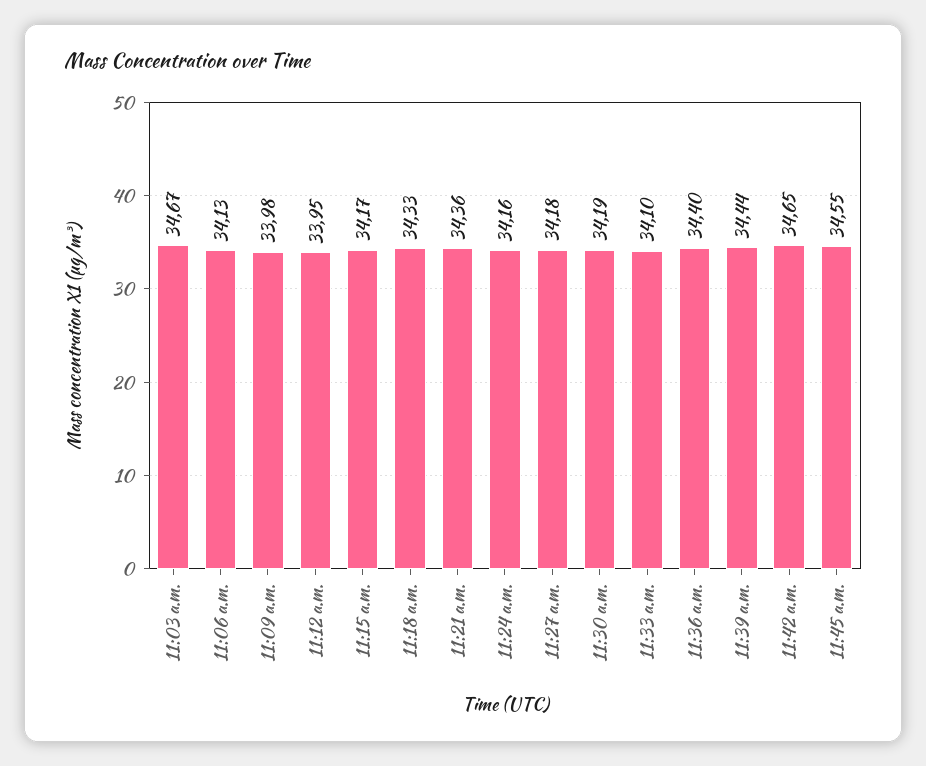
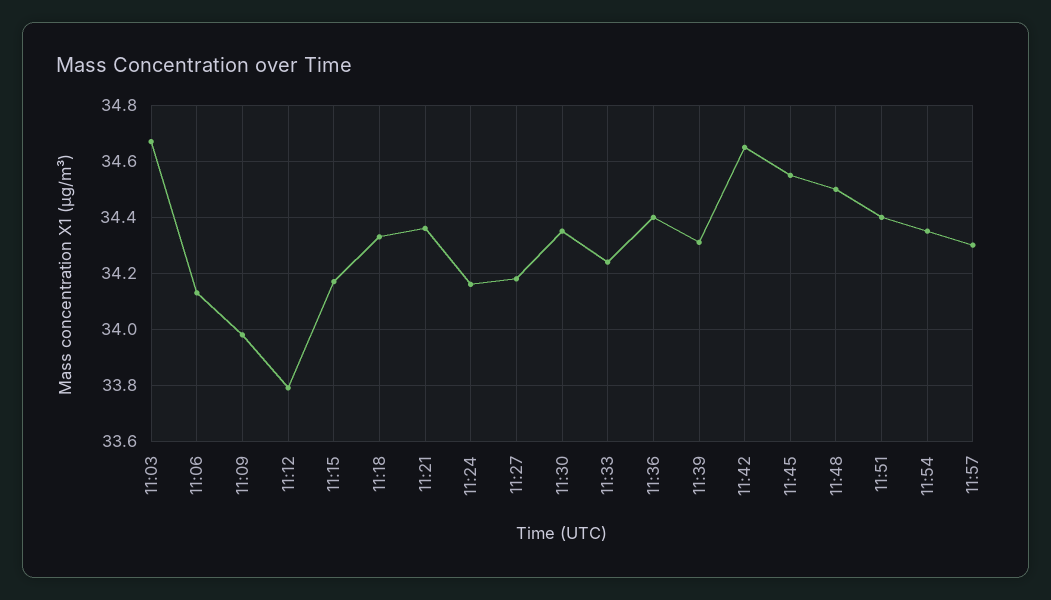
11:12 a.m.: 33.95 -> 33.8
11:30 a.m.: 34.19 -> 34.35
11:33 a.m.: 34.1 -> 34.25
11:39 a.m.: 34.44 -> 34.3
11:48: none -> 34.5
11:51: none -> 34.4
11:54: none -> 34.35
11:57: none -> 34.3

